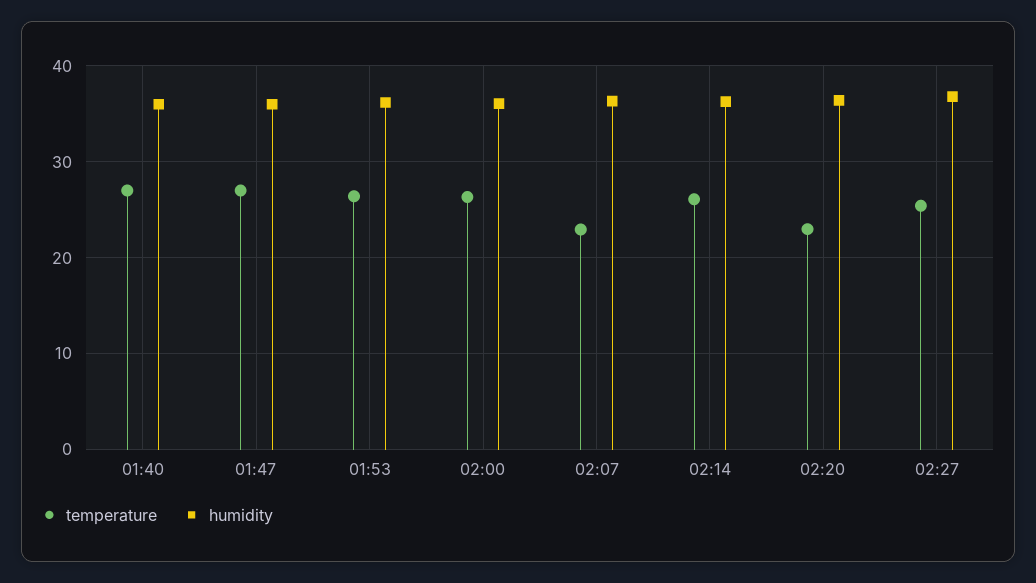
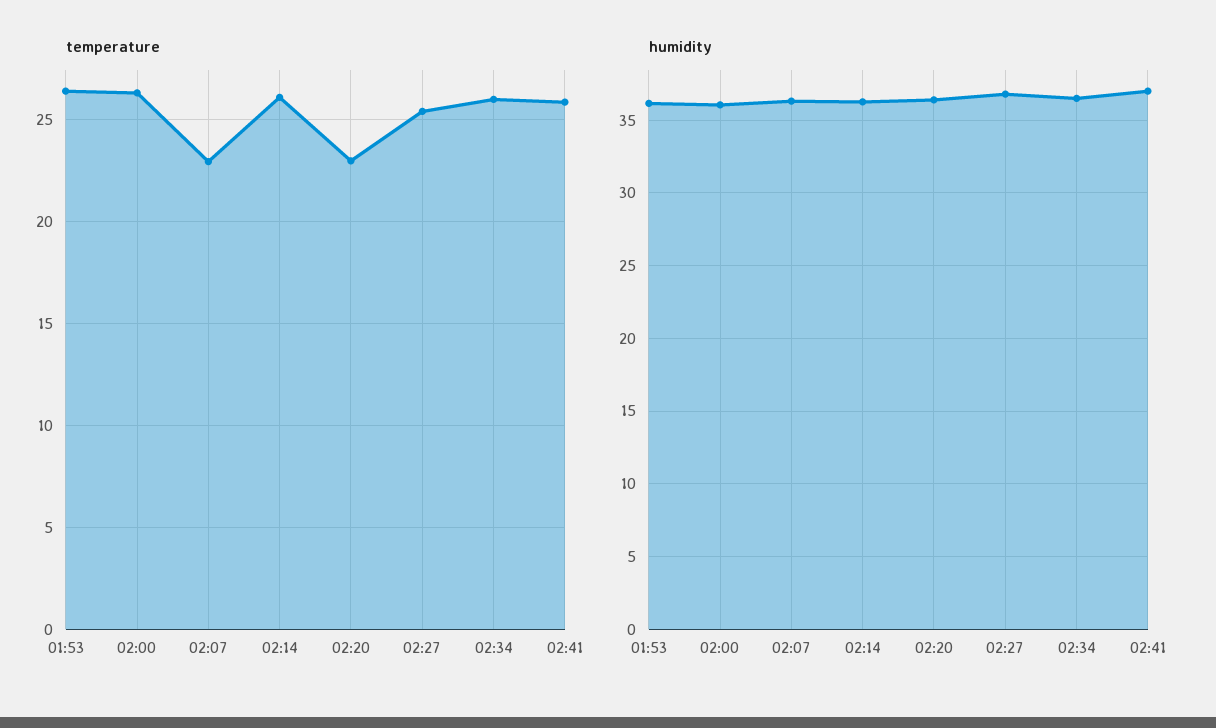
temperature, 01:40: 27 -> none
humidity, 01:40: 36 -> none
temperature, 01:47: 27 -> none
humidity, 01:47: 36 -> none
temperature, 02:34: none -> 26
temperature, 02:41: none -> 26
humidity, 02:34: none -> 36.5
humidity, 02:41: none -> 37

